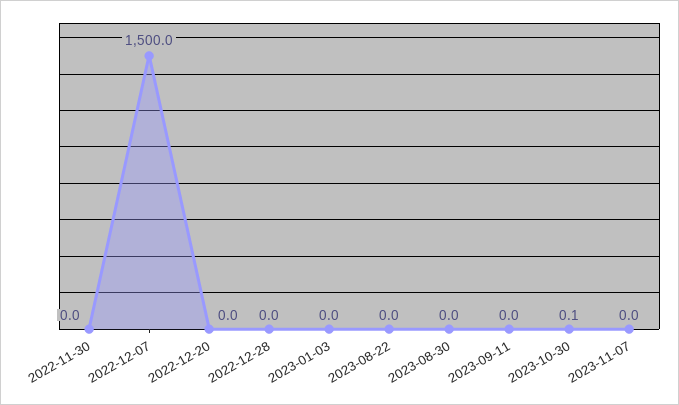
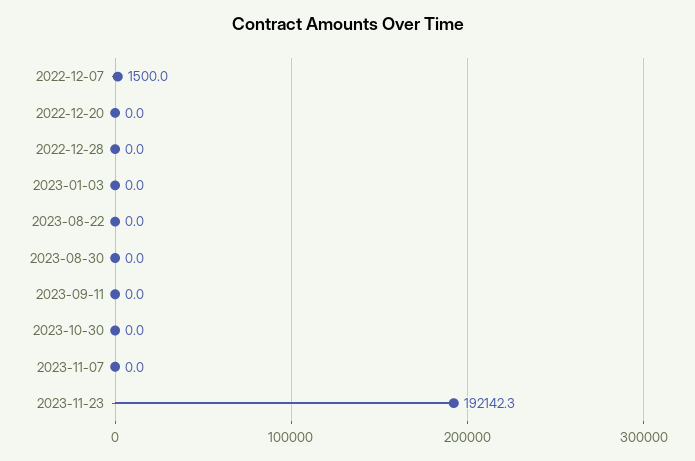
2022-11-30: 0 -> none
2023-10-30: 0.1 -> 0
2023-11-23: none -> 192142.3

